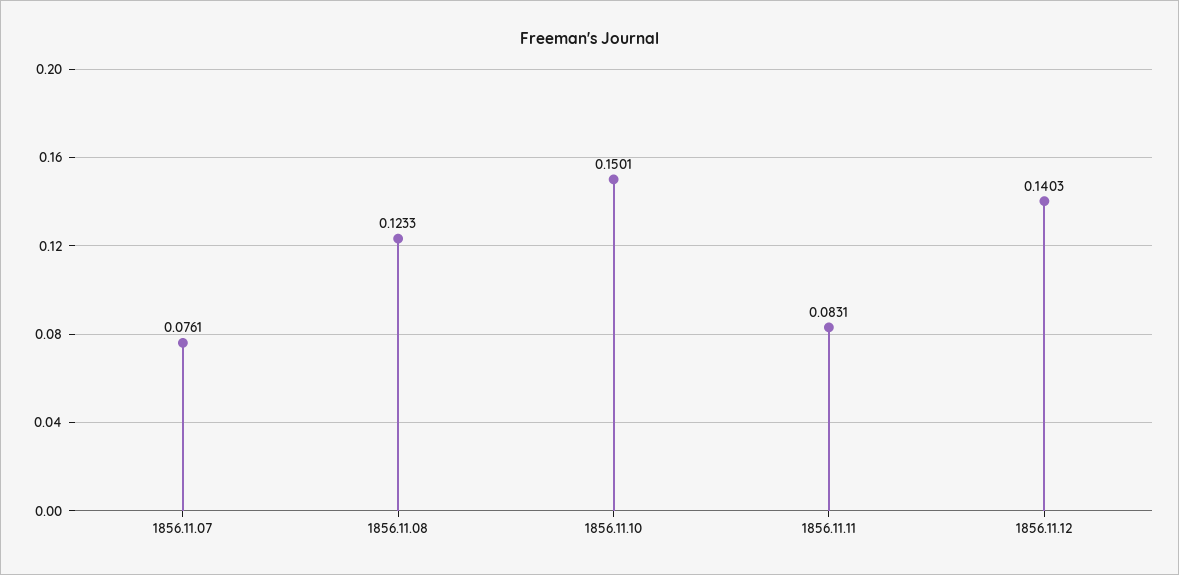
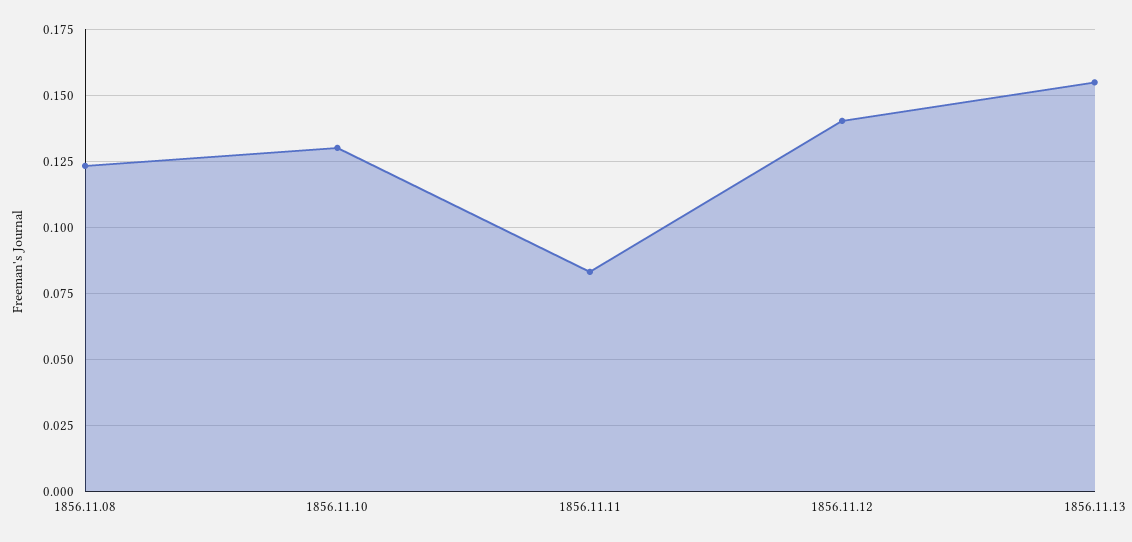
1856.11.07: 0.0761 -> none
1856.11.10: 0.1501 -> 0.13
1856.11.13: none -> 0.155

